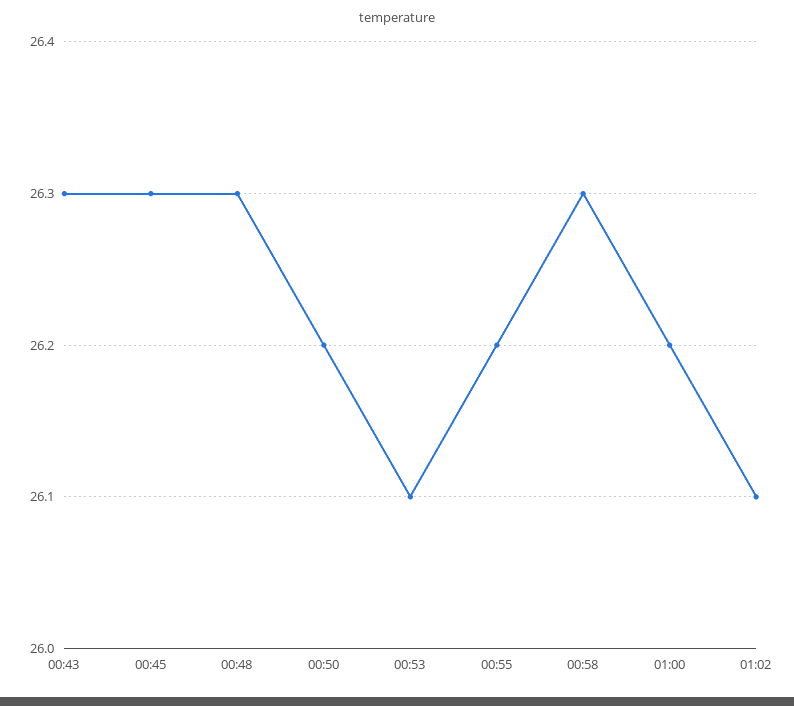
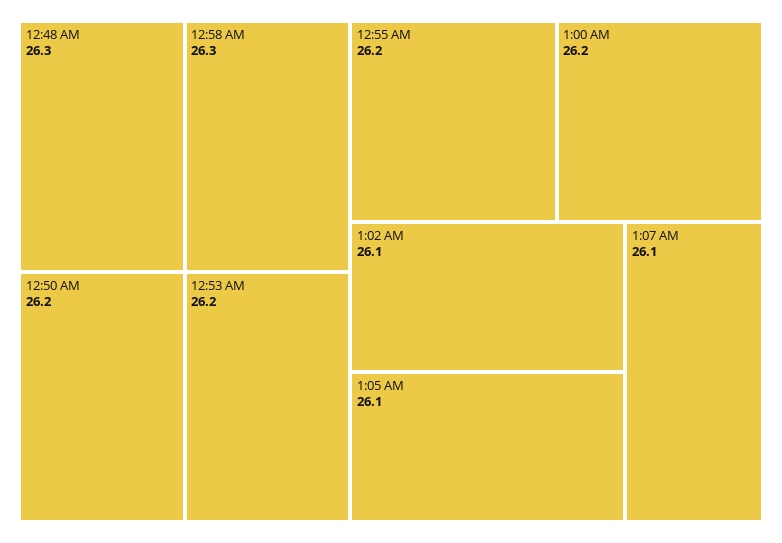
00:43: 26.3 -> none
00:45: 26.3 -> none
00:53: 26.1 -> 26.2
1:05 AM: none -> 26.1
1:07 AM: none -> 26.1

